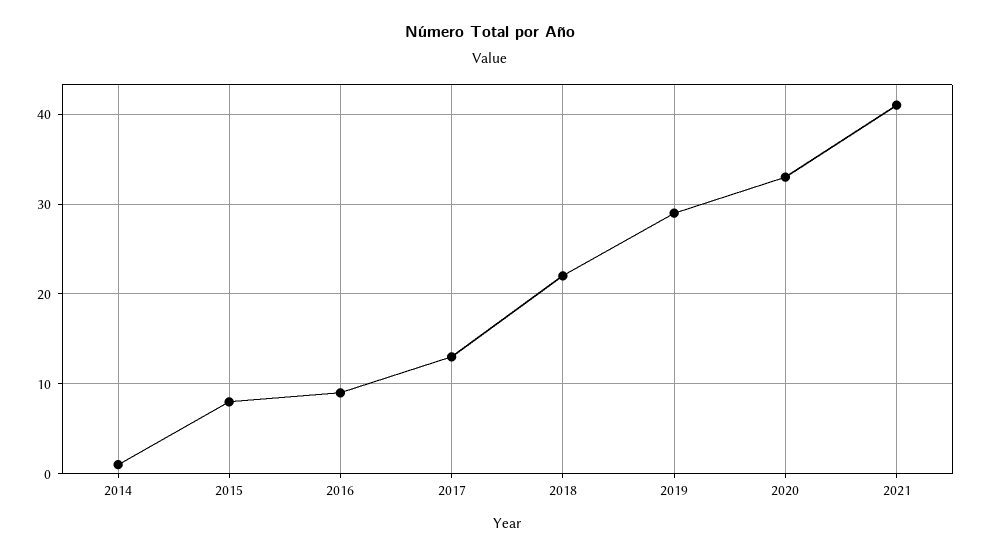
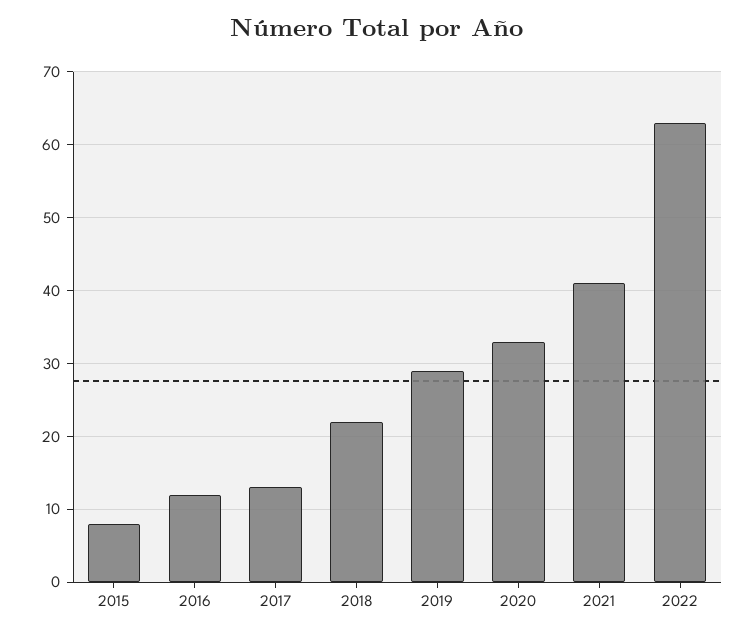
2014: 1 -> none
2016: 9 -> 12
2022: none -> 63

